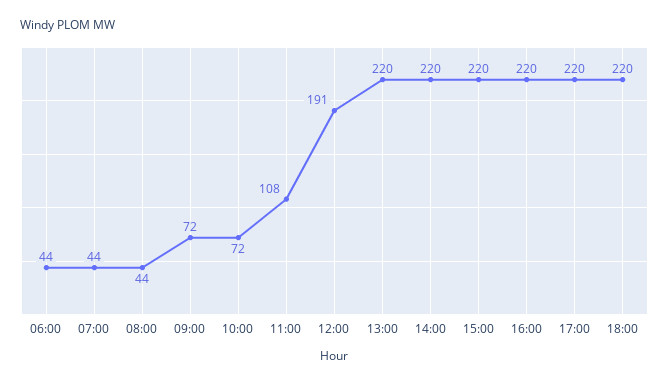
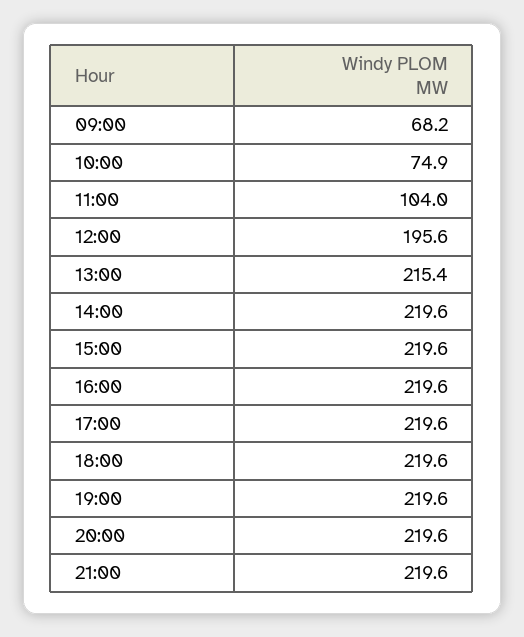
06:00: 44 -> none
07:00: 44 -> none
08:00: 44 -> none
09:00: 72 -> 68.2
10:00: 72 -> 74.9
11:00: 108 -> 104
12:00: 191 -> 195.6
13:00: 220 -> 215.4
19:00: none -> 219.6
20:00: none -> 219.6
21:00: none -> 219.6

